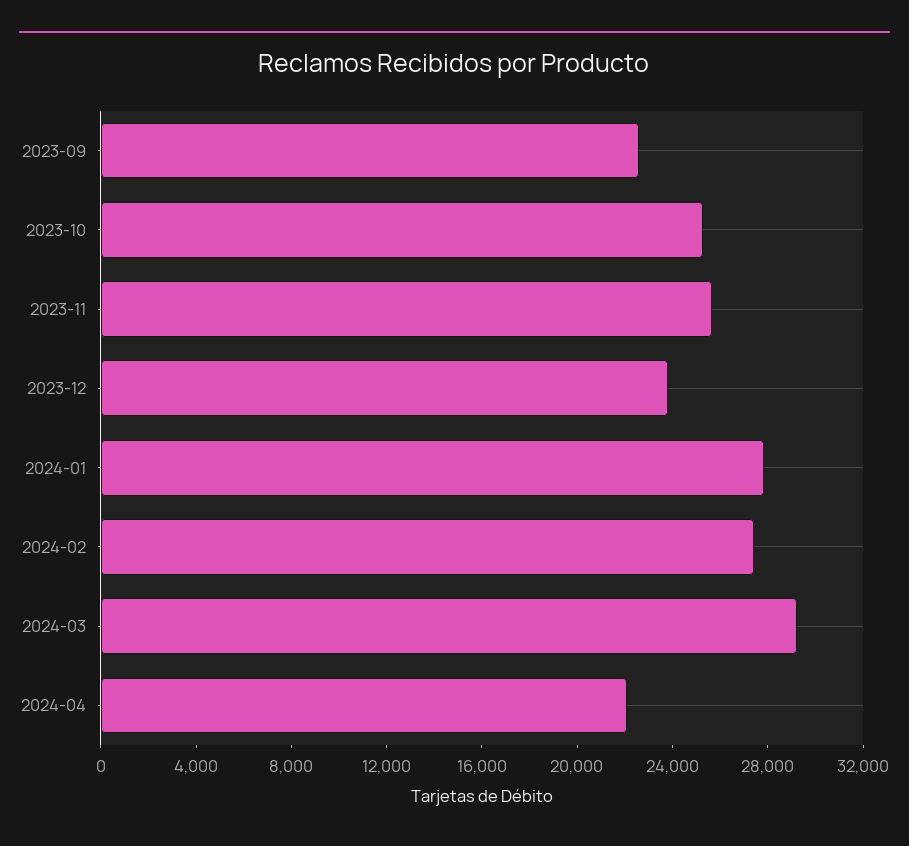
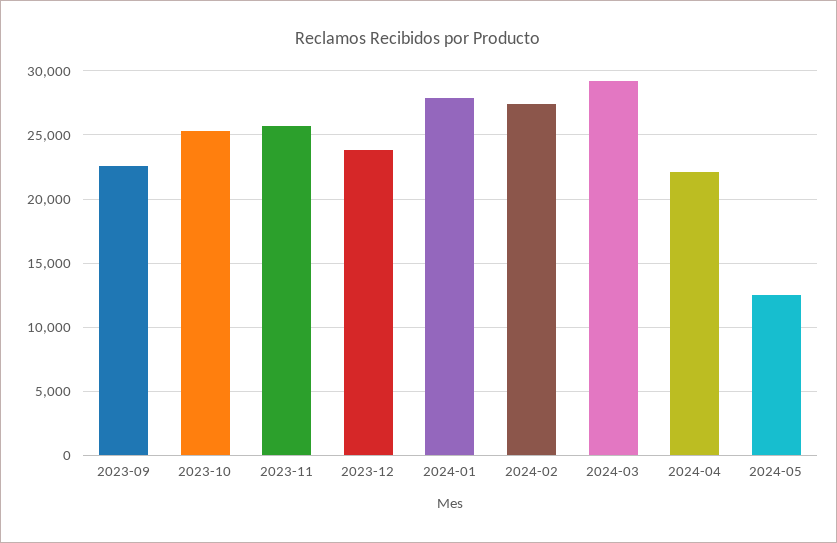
2024-05: none -> 12500

